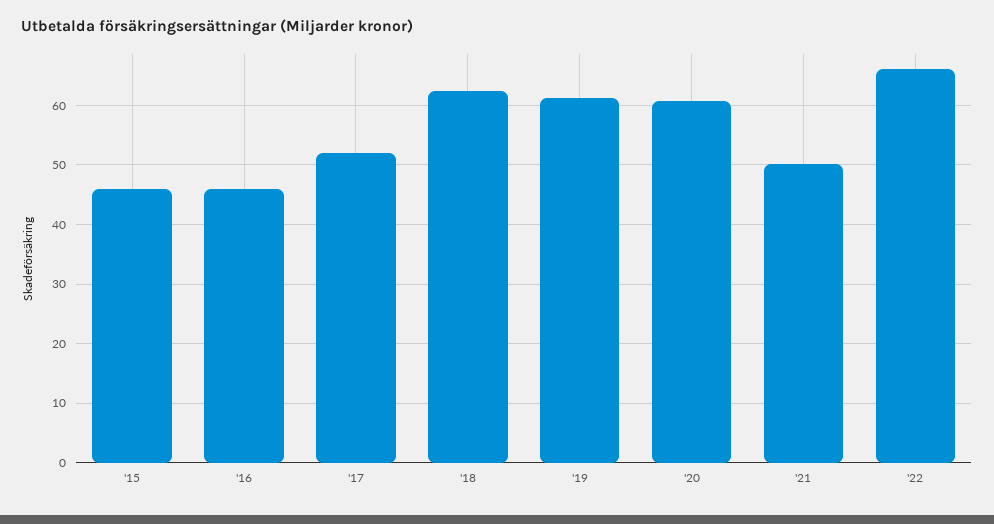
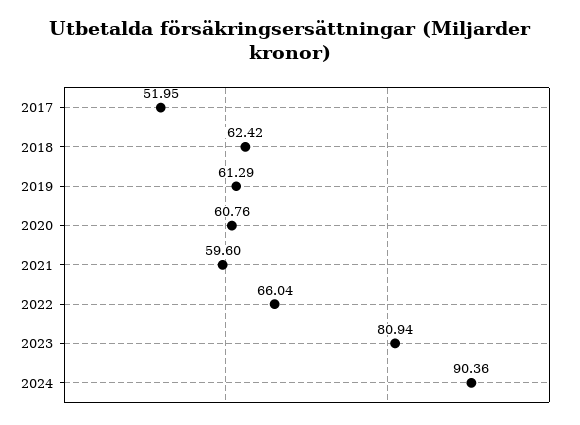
'15: 46 -> none
'16: 46 -> none
'21: 50 -> 59.6
2023: none -> 80.94
2024: none -> 90.36

